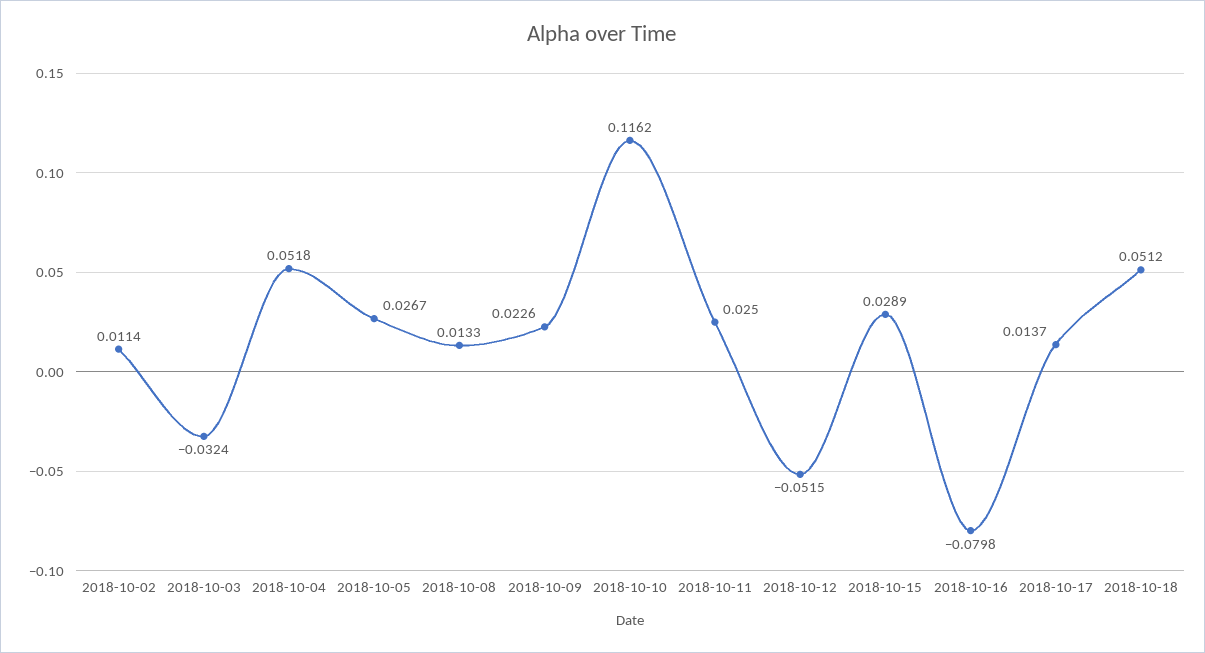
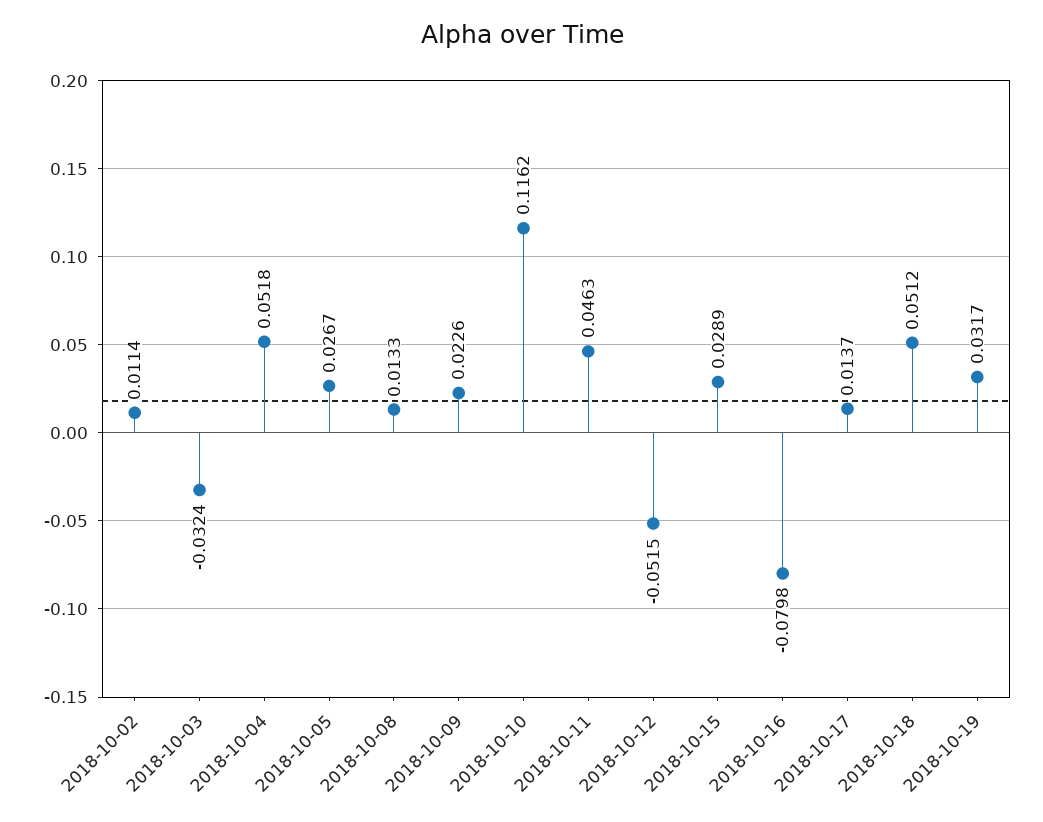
2018-10-11: 0.025 -> 0.0463
2018-10-19: none -> 0.0317

